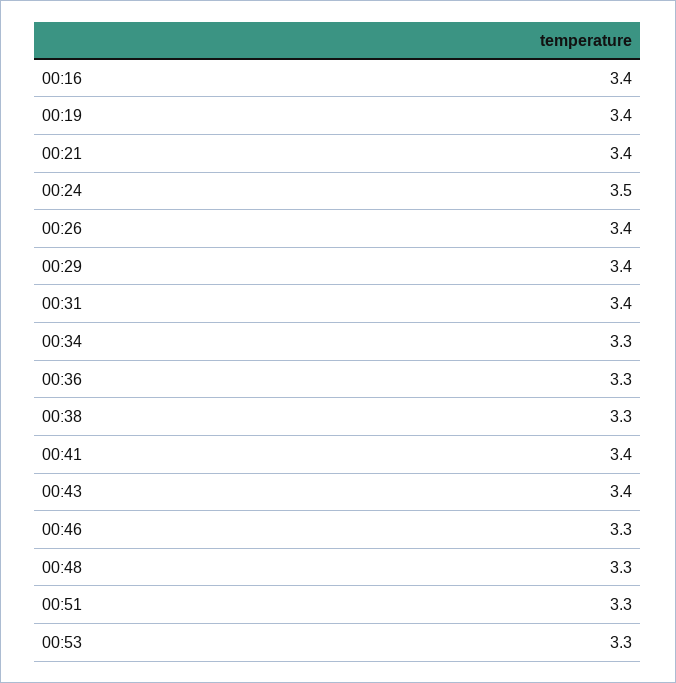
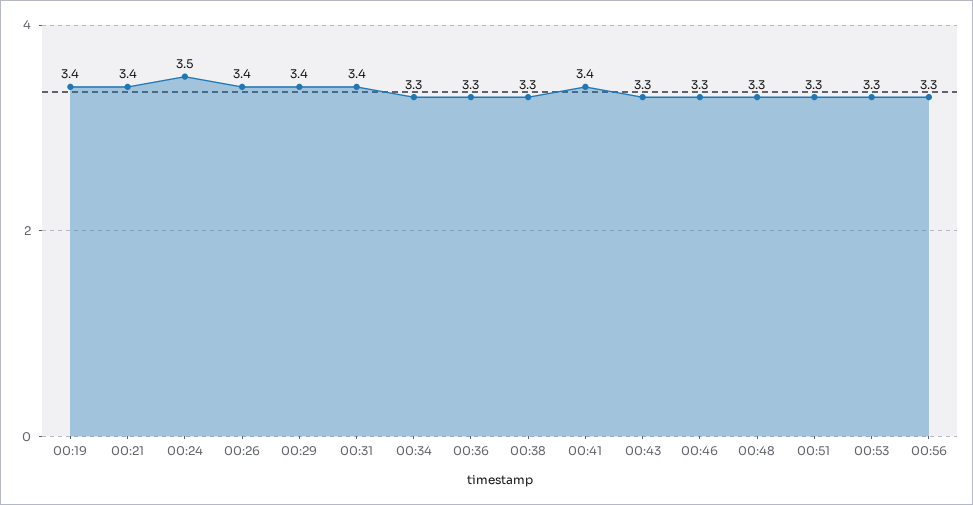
00:16: 3.4 -> none
00:43: 3.4 -> 3.3
00:56: none -> 3.3

